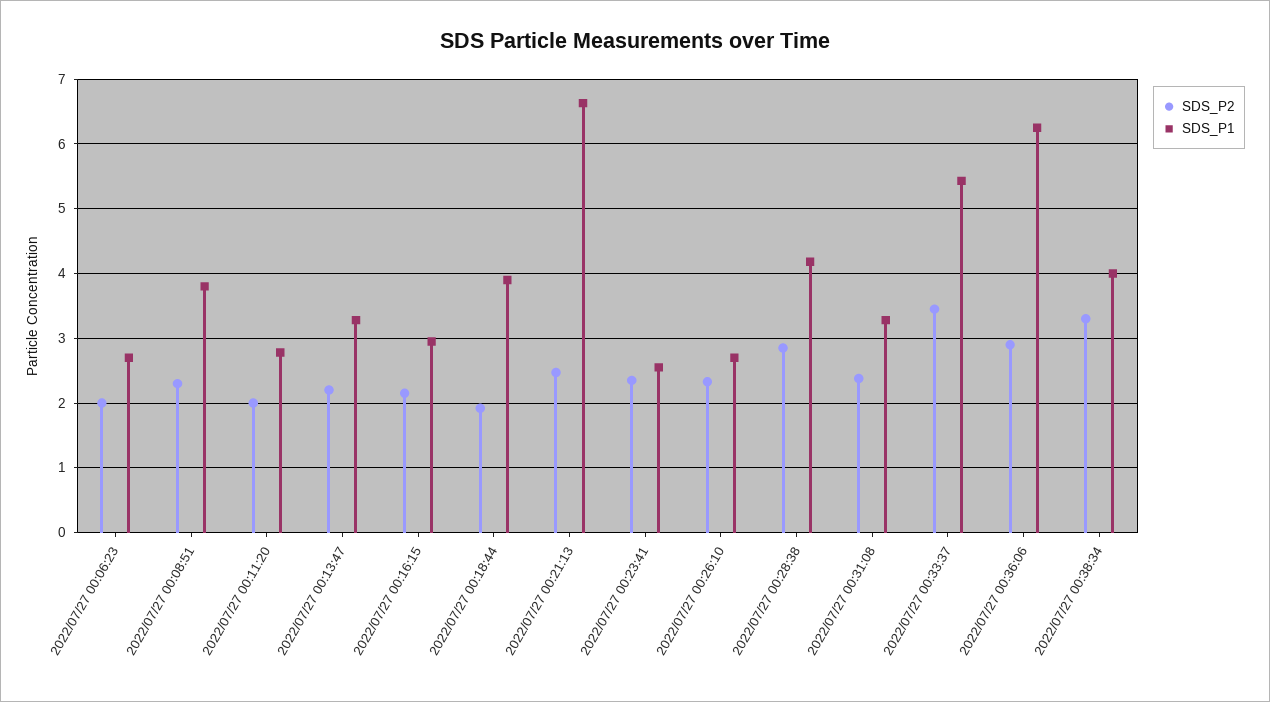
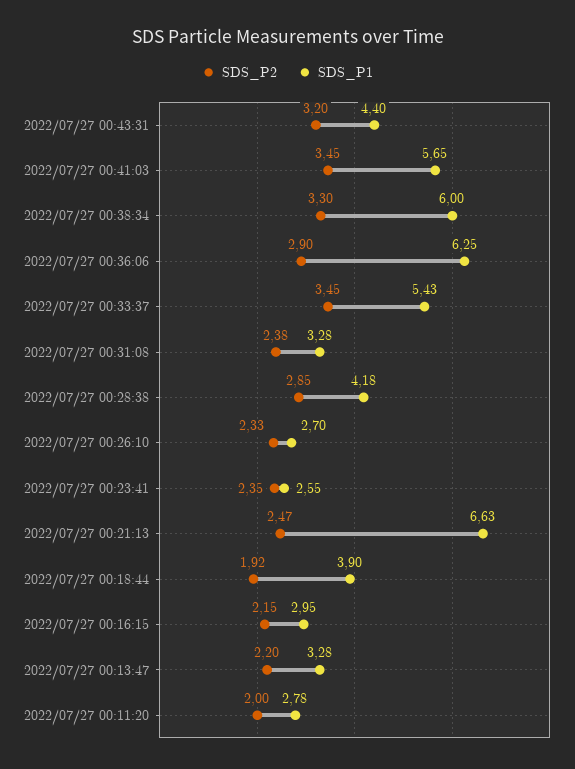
SDS_P2, 2022/07/27 00:06:23: 2 -> none
SDS_P1, 2022/07/27 00:06:23: 2.7 -> none
SDS_P2, 2022/07/27 00:08:51: 2.3 -> none
SDS_P1, 2022/07/27 00:08:51: 3.8 -> none
SDS_P1, 2022/07/27 00:38:34: 4 -> 6
SDS_P2, 2022/07/27 00:43:31: none -> 3.2
SDS_P1, 2022/07/27 00:43:31: none -> 4.4
SDS_P2, 2022/07/27 00:41:03: none -> 3.45
SDS_P1, 2022/07/27 00:41:03: none -> 5.65

